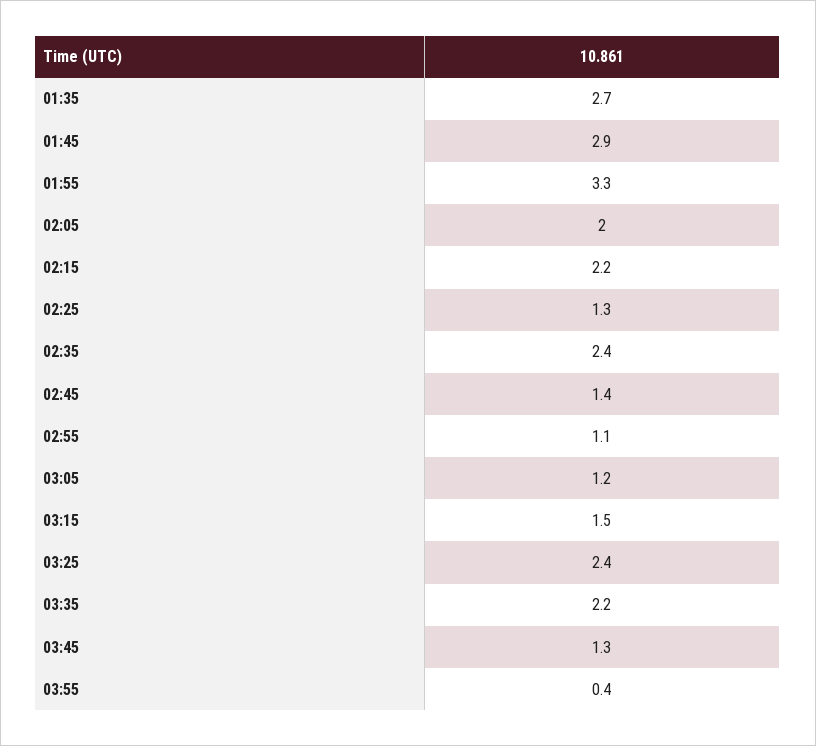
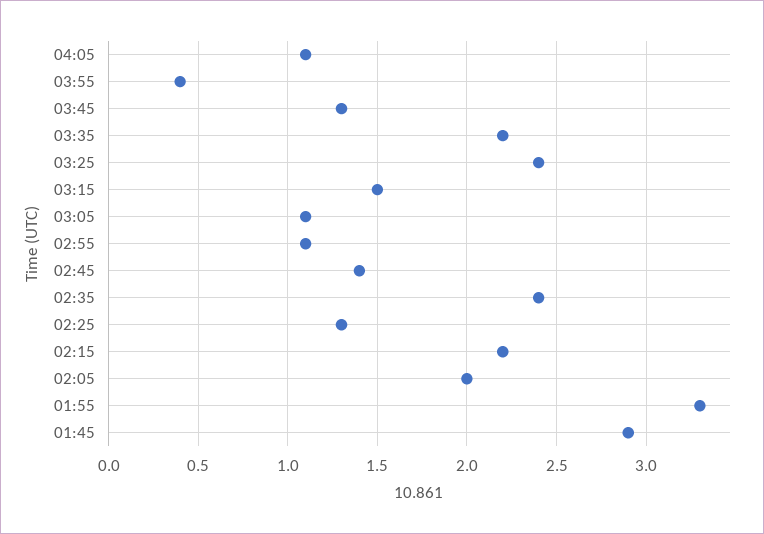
01:35: 2.7 -> none
03:05: 1.2 -> 1.1
04:05: none -> 1.1

